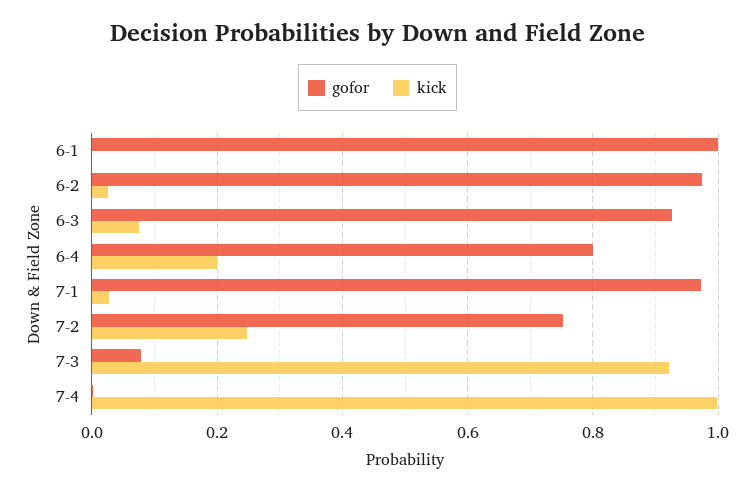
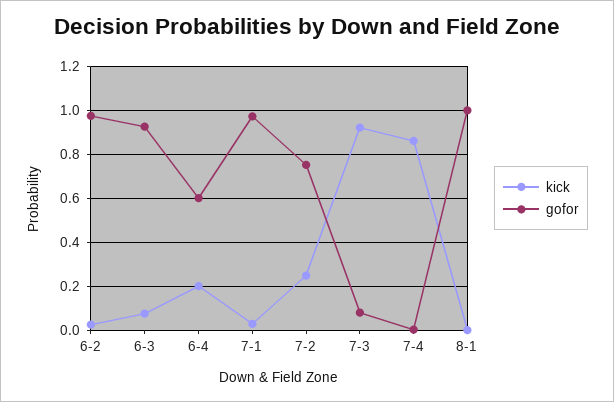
gofor, 6-1: 1 -> none
kick, 6-1: 0 -> none
gofor, 6-4: 0.8 -> 0.6
kick, 7-4: 1 -> 0.85
kick, 8-1: none -> 0
gofor, 8-1: none -> 1

